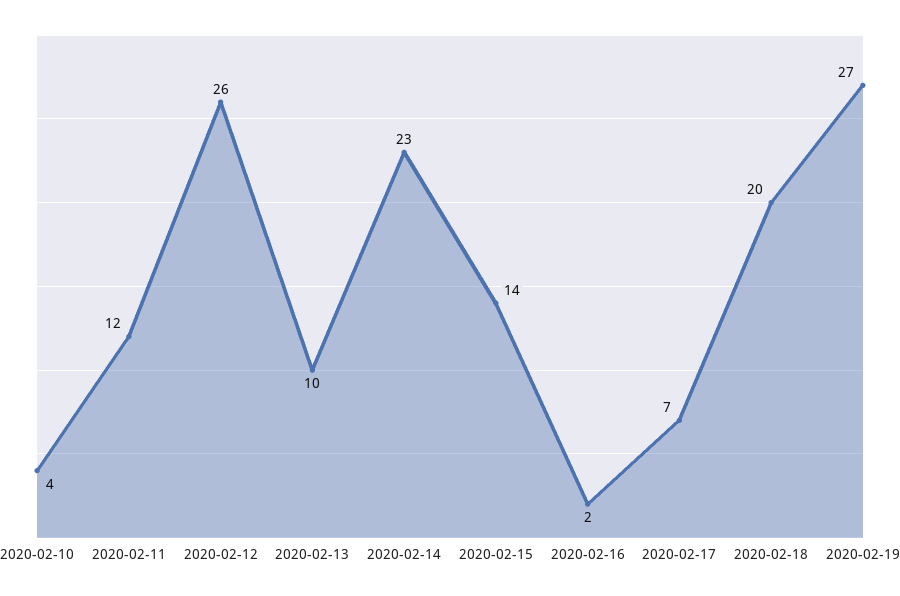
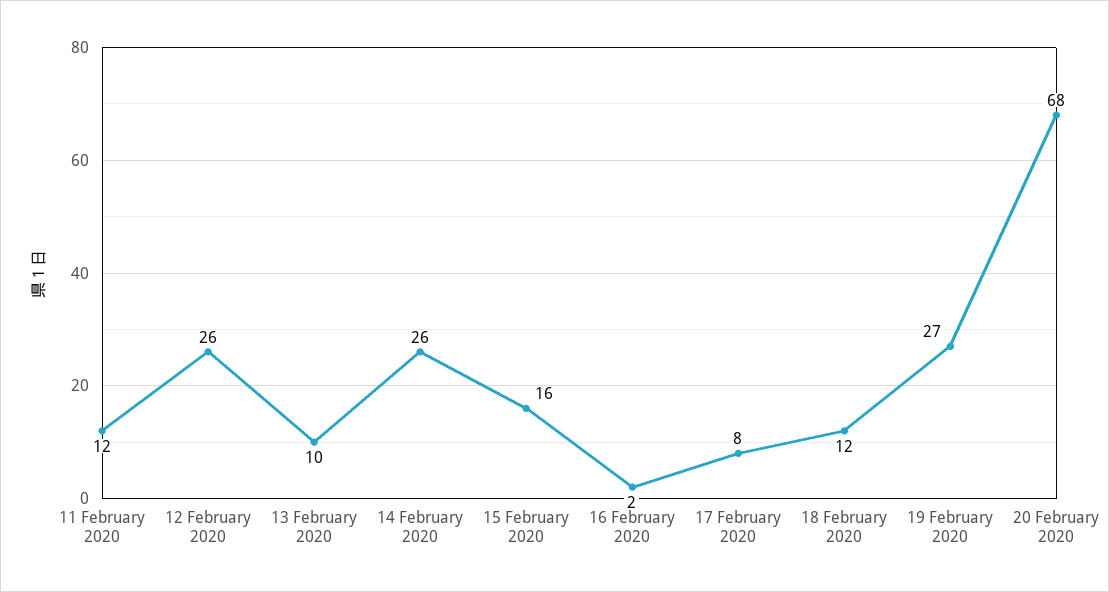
2020-02-10: 4 -> none
2020-02-14: 23 -> 26
2020-02-15: 14 -> 16
2020-02-17: 7 -> 8
2020-02-18: 20 -> 12
20 February 2020: none -> 68

